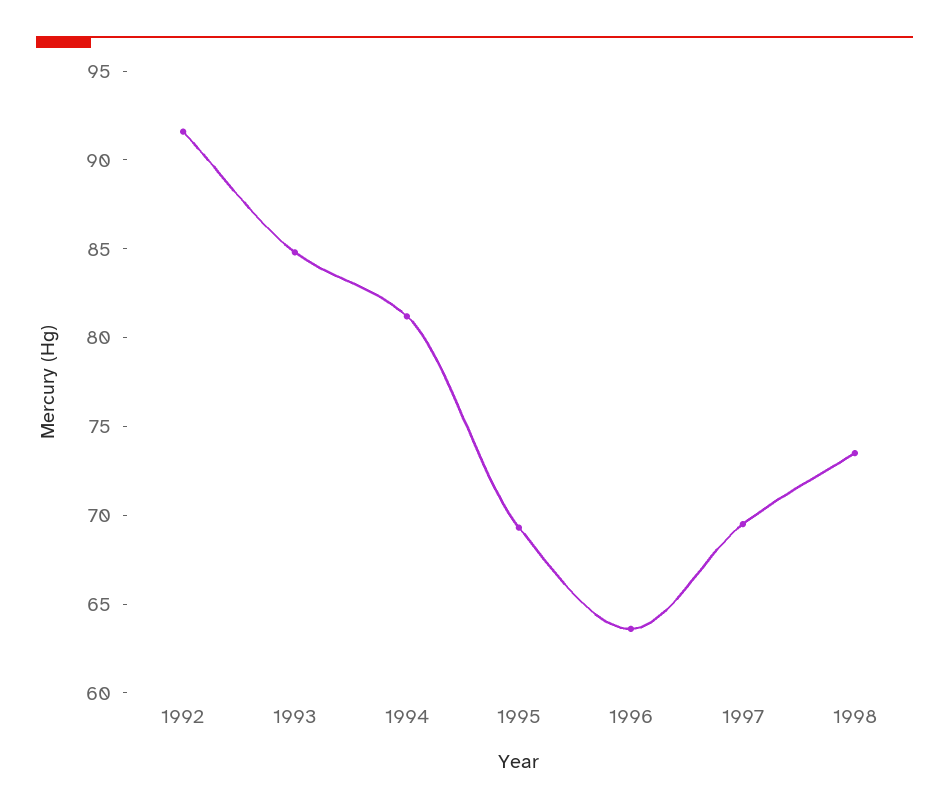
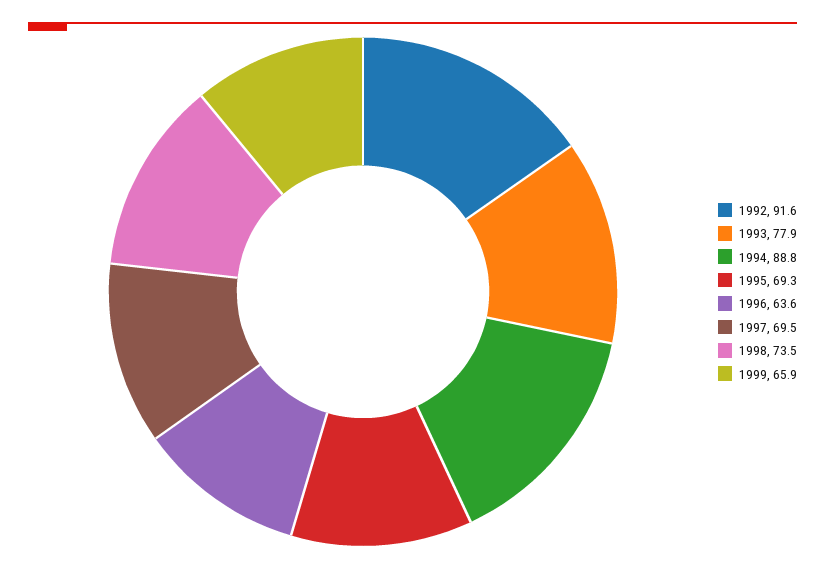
1993: 85 -> 77.9
1994: 81 -> 88.8
1999: none -> 65.9

